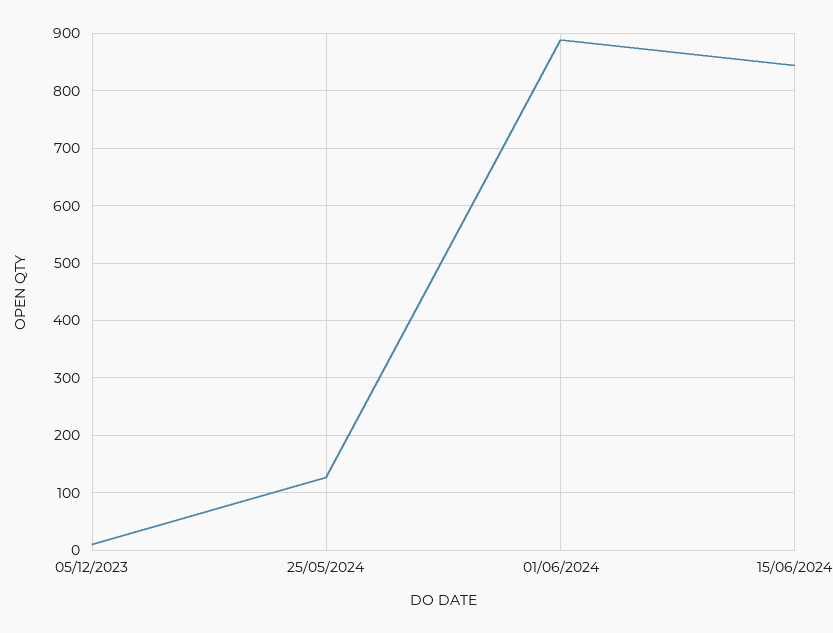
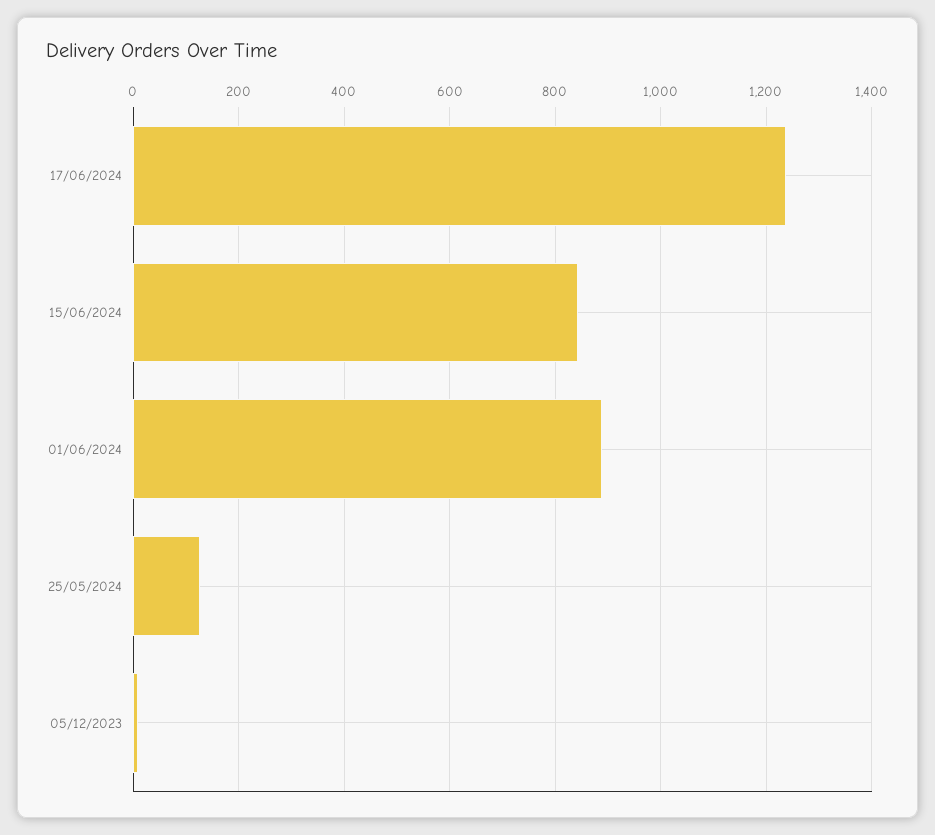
17/06/2024: none -> 1240

